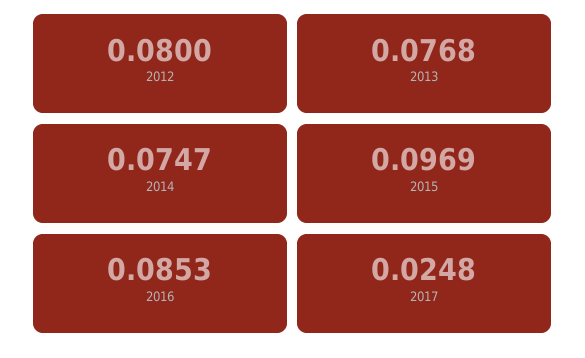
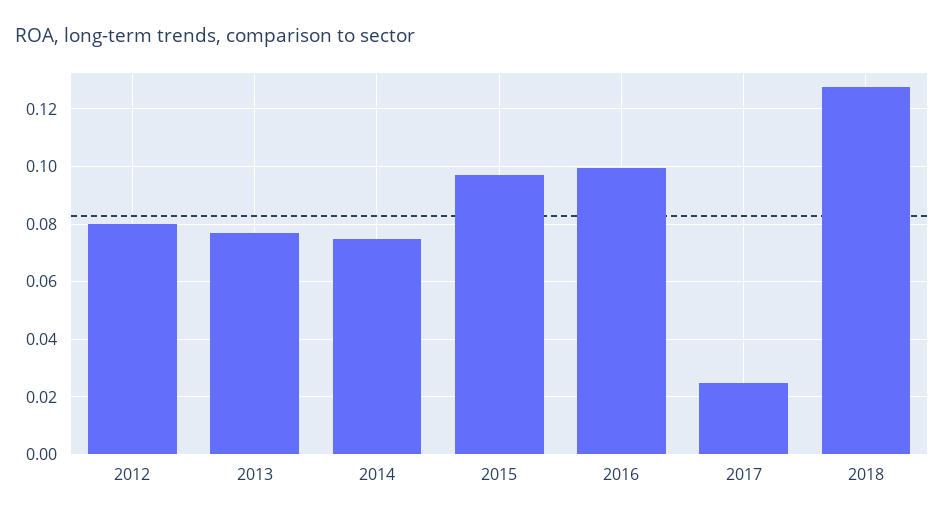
2016: 0.0853 -> 0.1
2018: none -> 0.1275

